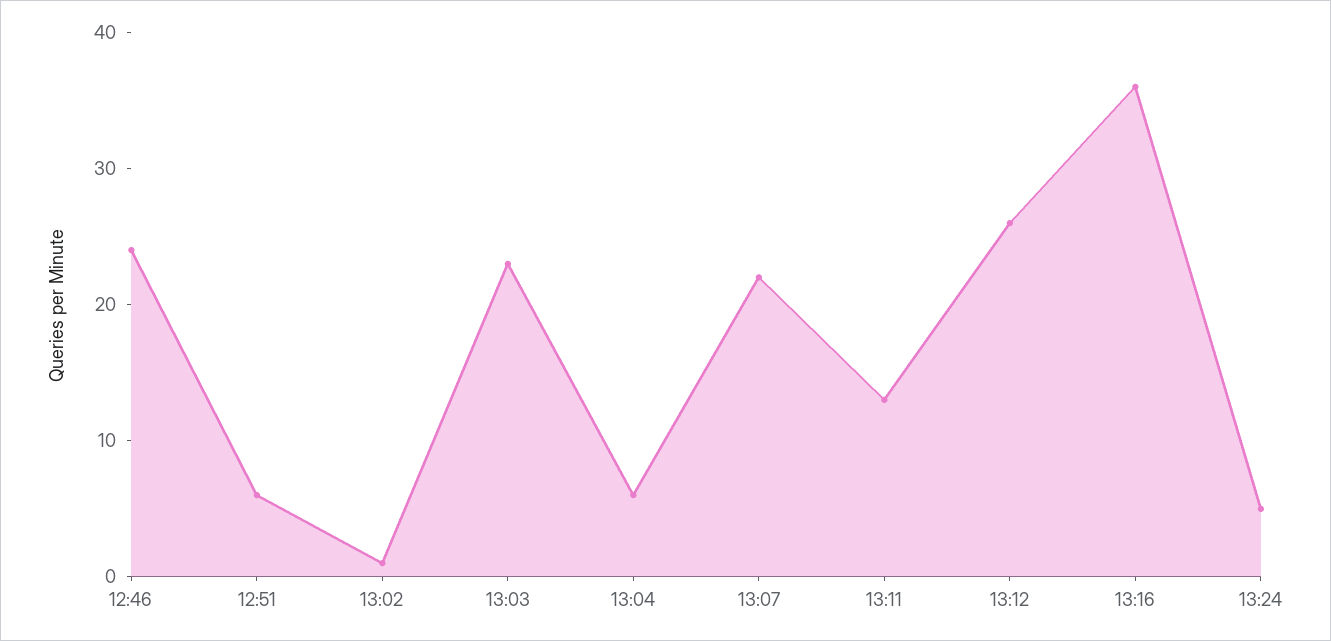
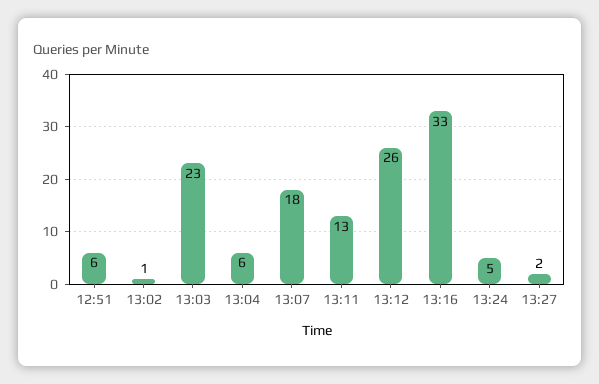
12:46: 24 -> none
13:07: 22 -> 18
13:16: 36 -> 33
13:27: none -> 2

